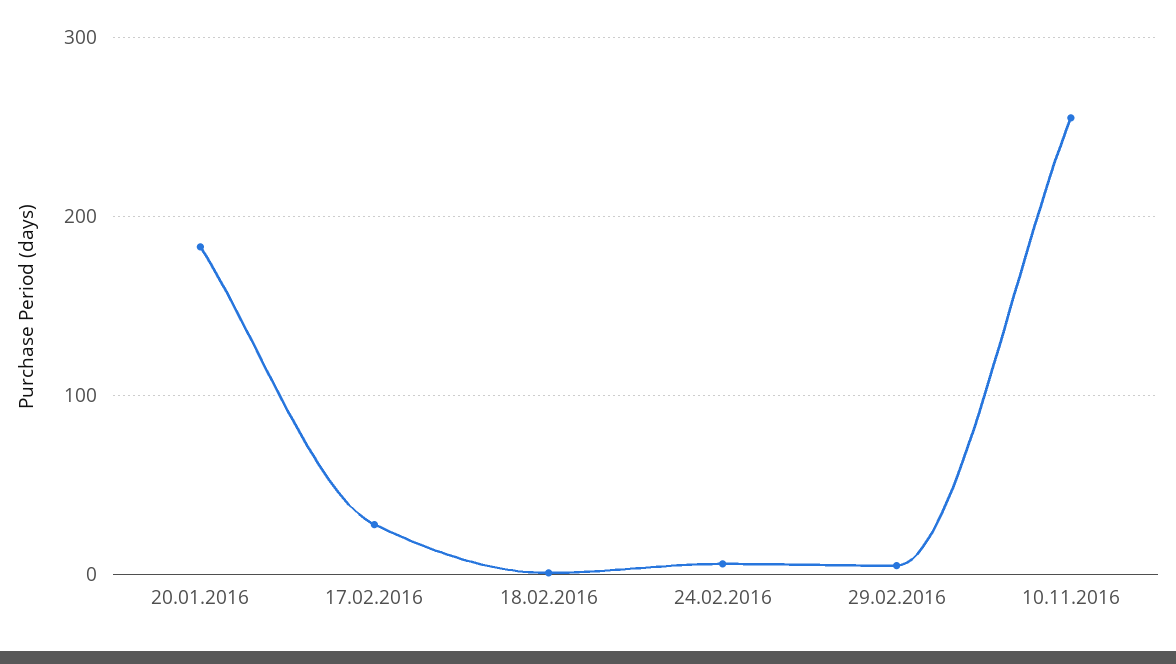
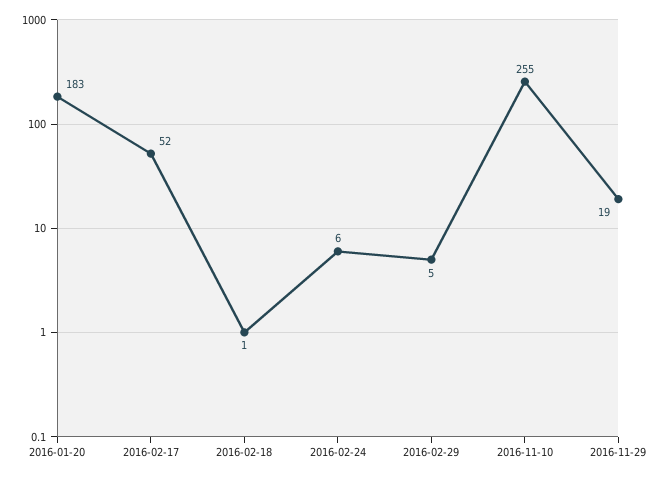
17.02.2016: 30 -> 52
2016-11-29: none -> 19

